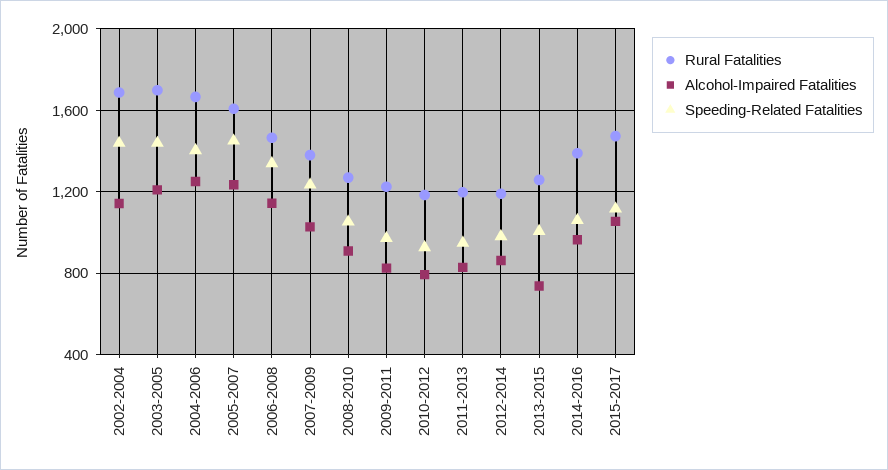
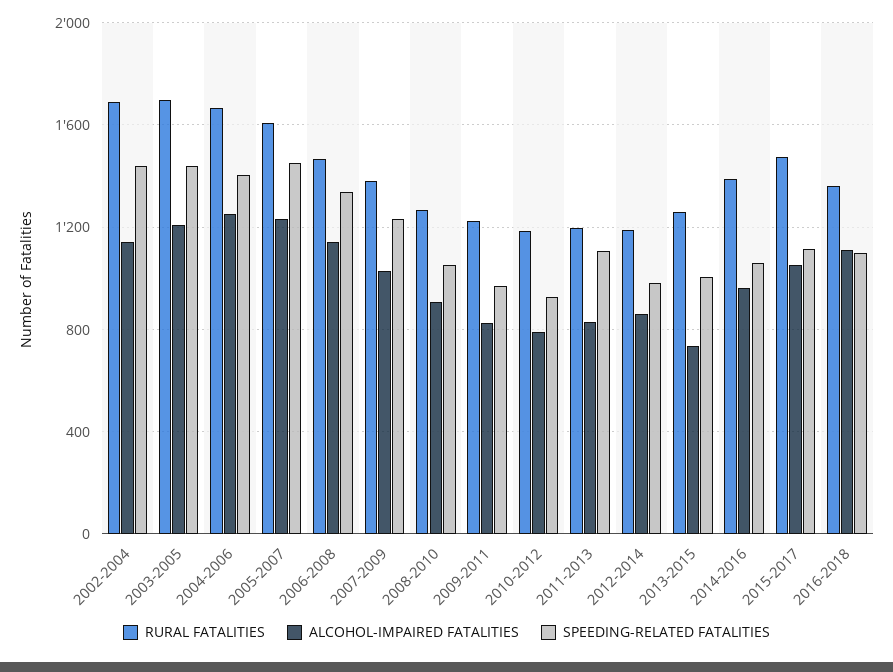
Speeding-Related Fatalities, 2011-2013: 950 -> 1100
Rural Fatalities, 2016-2018: none -> 1350
Alcohol-Impaired Fatalities, 2016-2018: none -> 1100
Speeding-Related Fatalities, 2016-2018: none -> 1100

